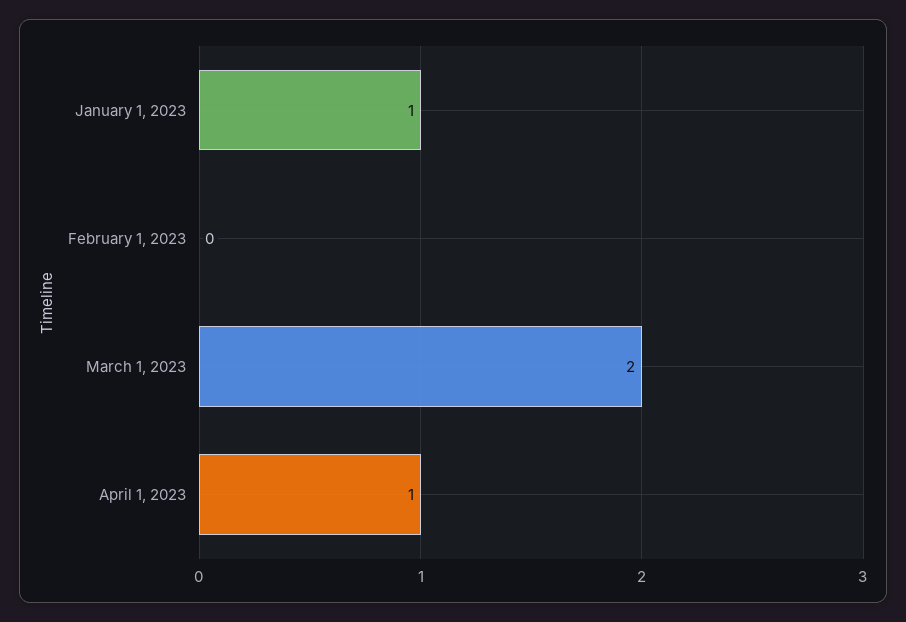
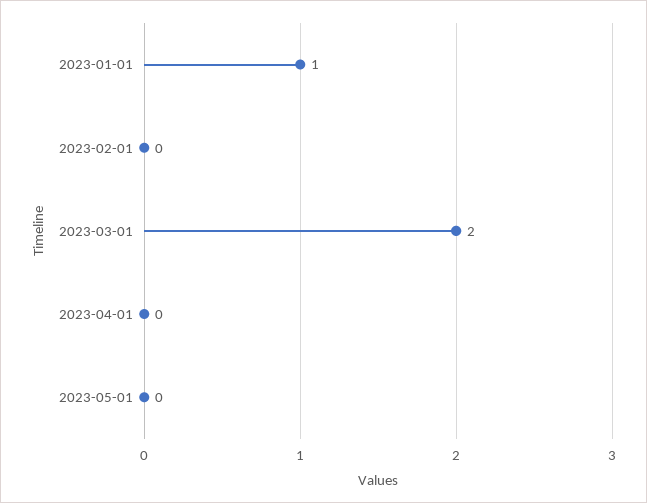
April 1, 2023: 1 -> 0
2023-05-01: none -> 0

